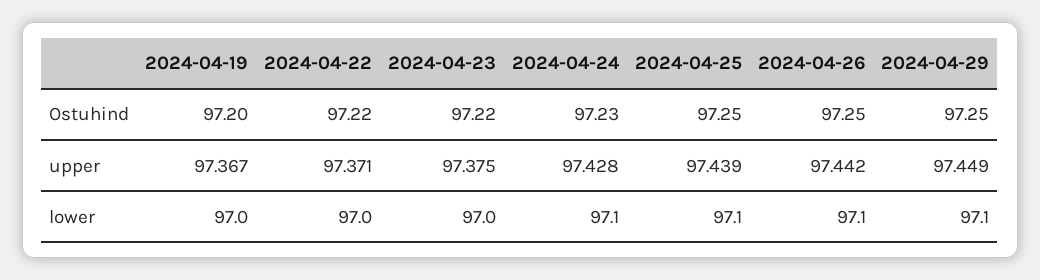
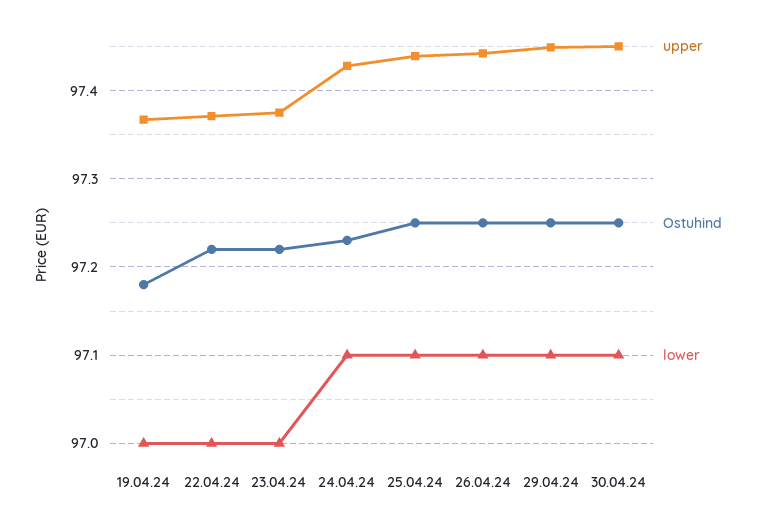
Ostuhind, 2024-04-19: 97.2 -> 97.18
upper, 30.04.24: none -> 97.45
Ostuhind, 30.04.24: none -> 97.25
lower, 30.04.24: none -> 97.1

